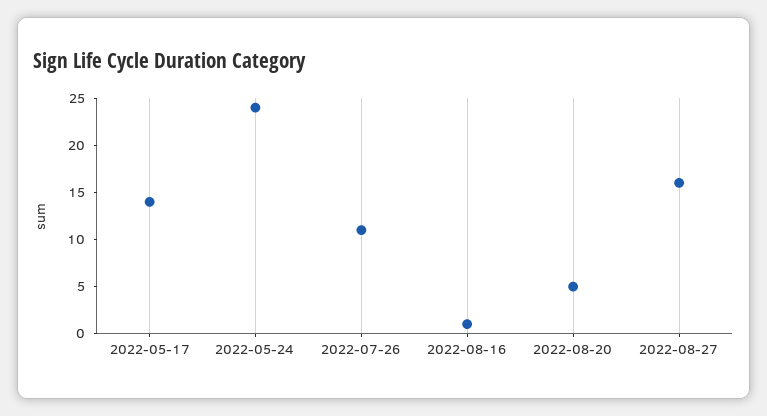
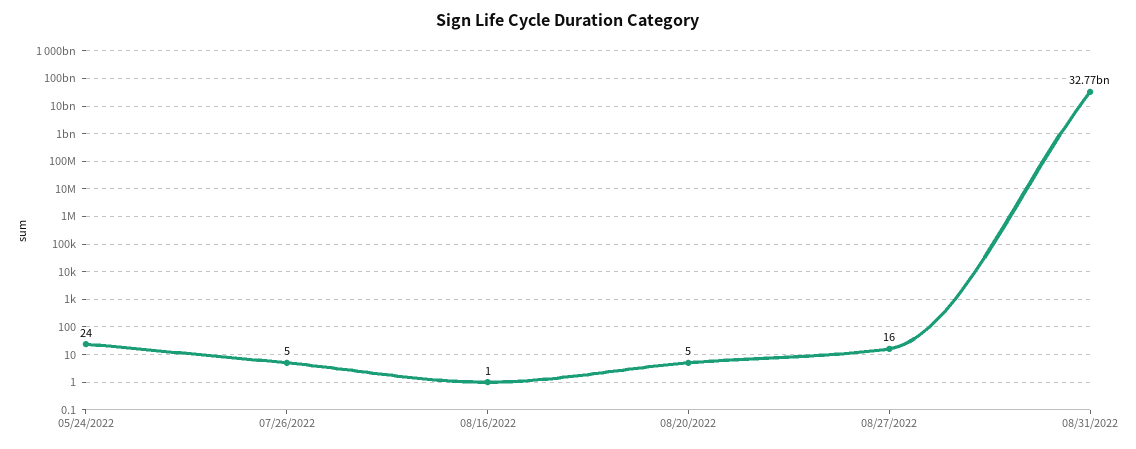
2022-05-17: 14 -> none
2022-07-26: 11 -> 5
08/31/2022: none -> 32770000000

